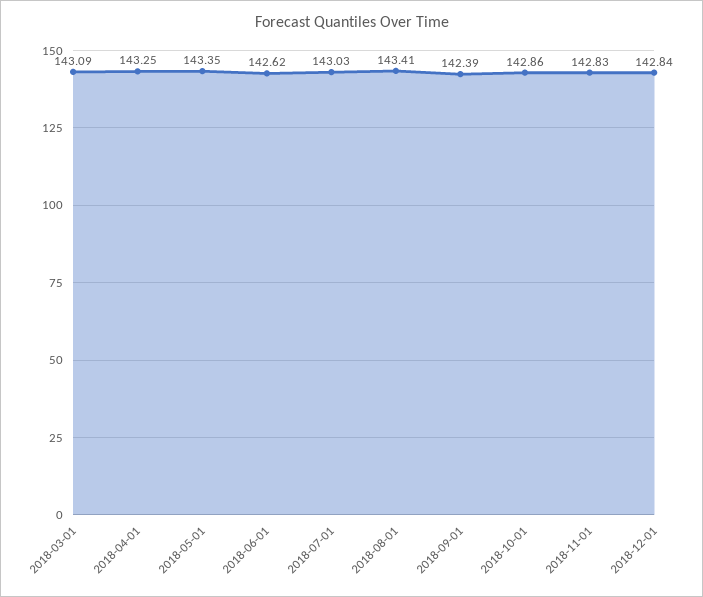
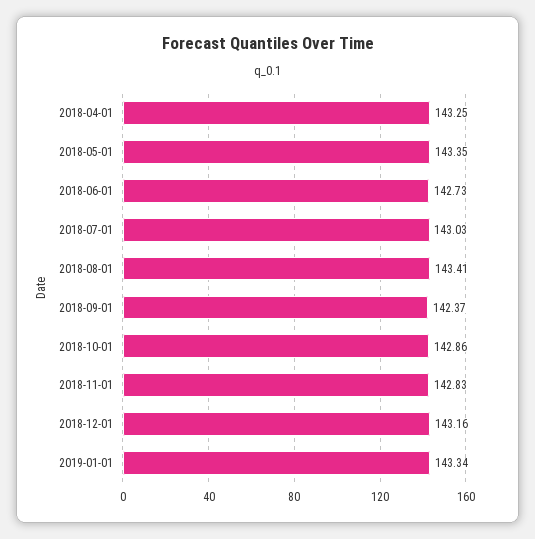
2018-03-01: 143.09 -> none
2018-06-01: 142.62 -> 142.73
2018-09-01: 142.39 -> 142.37
2018-12-01: 142.84 -> 143.16
2019-01-01: none -> 143.34

